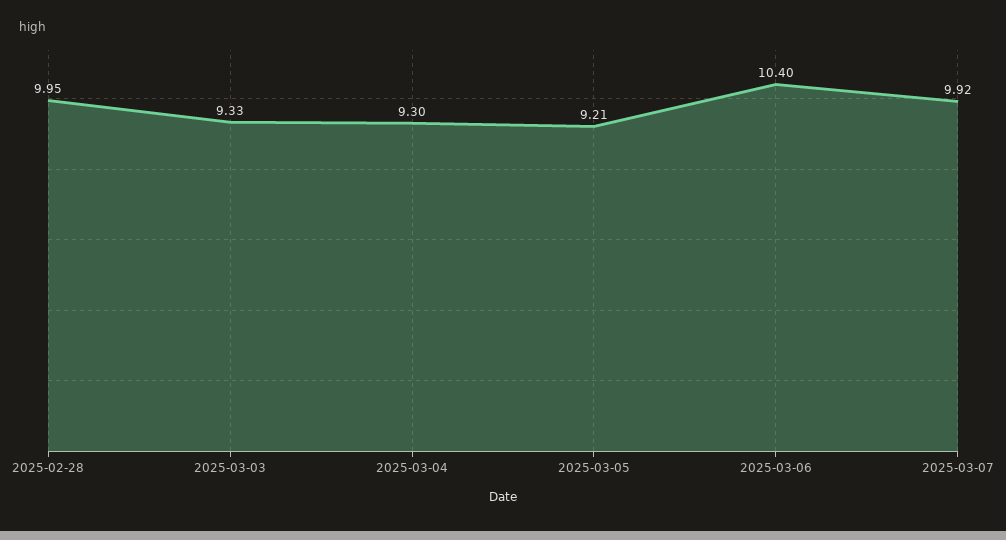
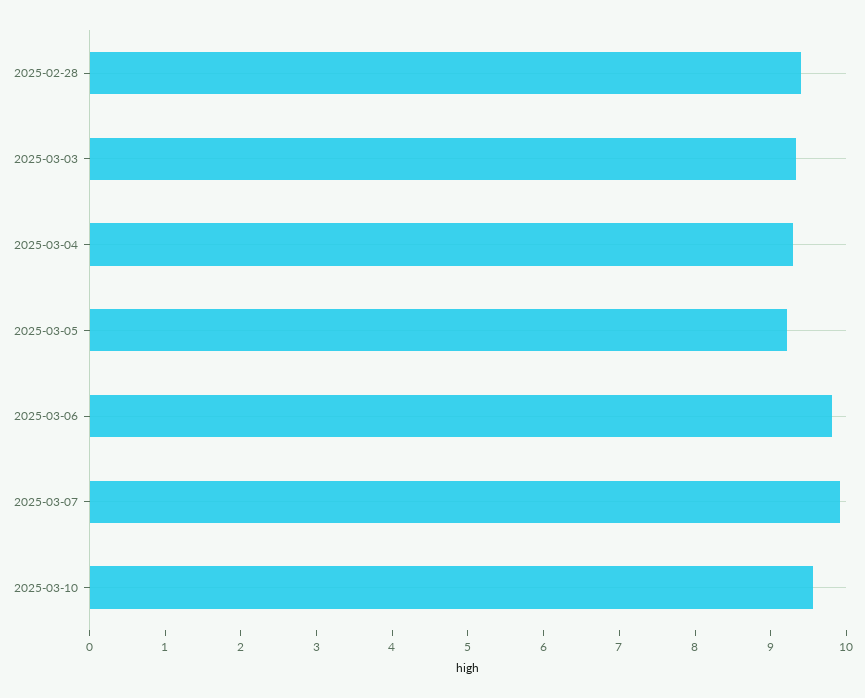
2025-02-28: 9.95 -> 9.4
2025-03-06: 10.4 -> 9.8
2025-03-10: none -> 9.6

